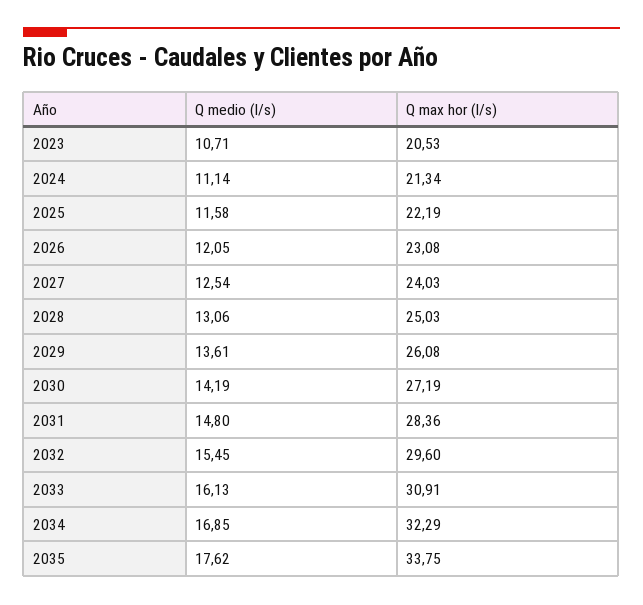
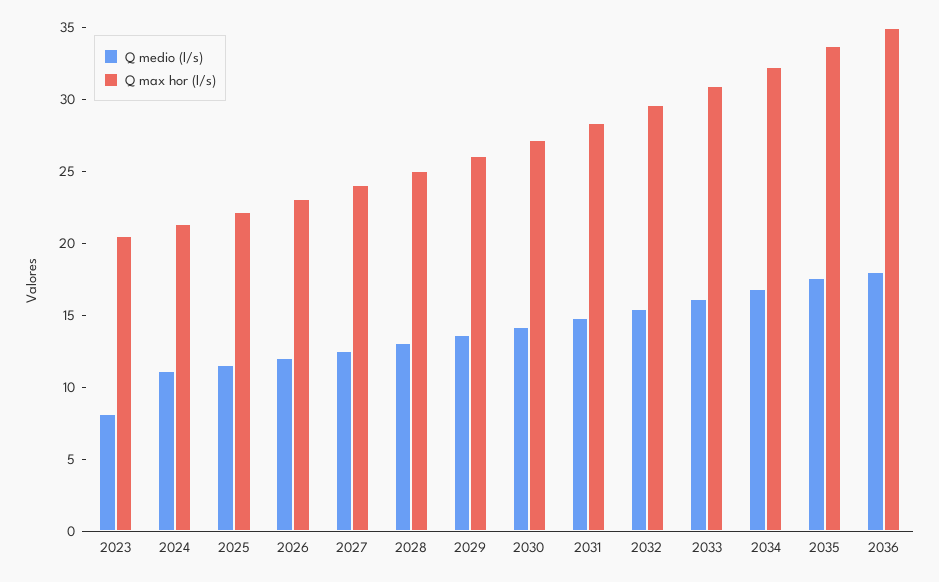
Q medio (l/s), 2023: 10.71 -> 8
Q medio (l/s), 2036: none -> 18
Q max hor (l/s), 2036: none -> 35

